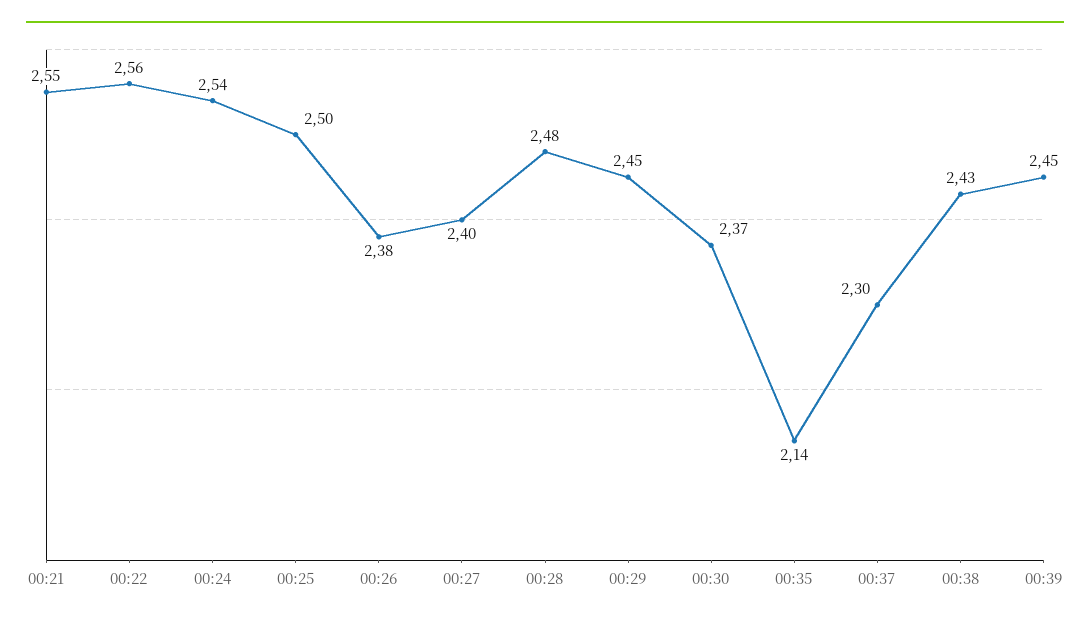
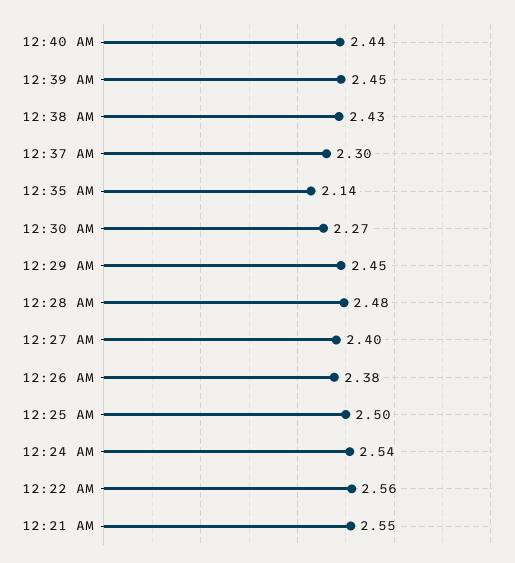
00:30: 2.37 -> 2.27
12:40 AM: none -> 2.44

